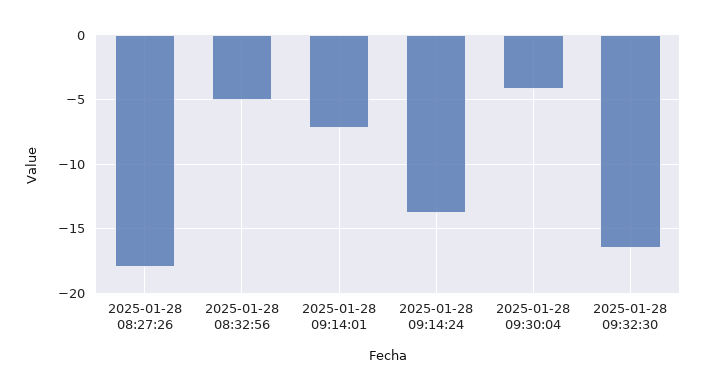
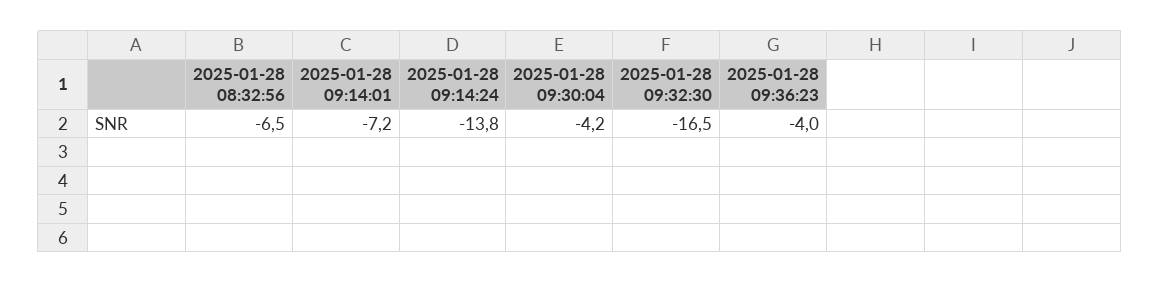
2025-01-28 08:27:26: -18 -> none
2025-01-28 08:32:56: -5 -> -6.5
2025-01-28 09:36:23: none -> -4

